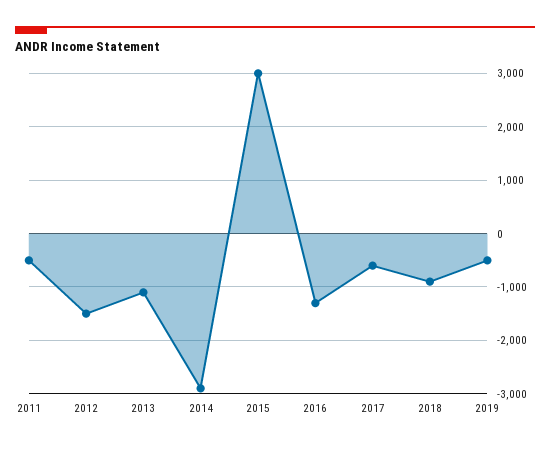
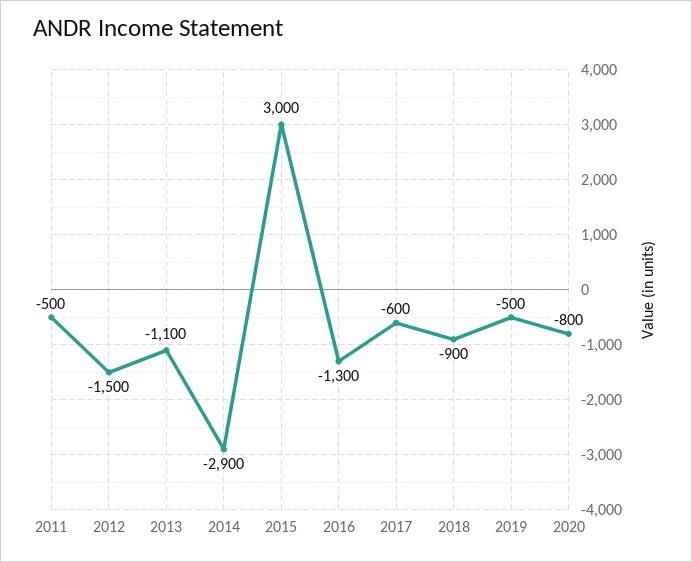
2020: none -> -800

